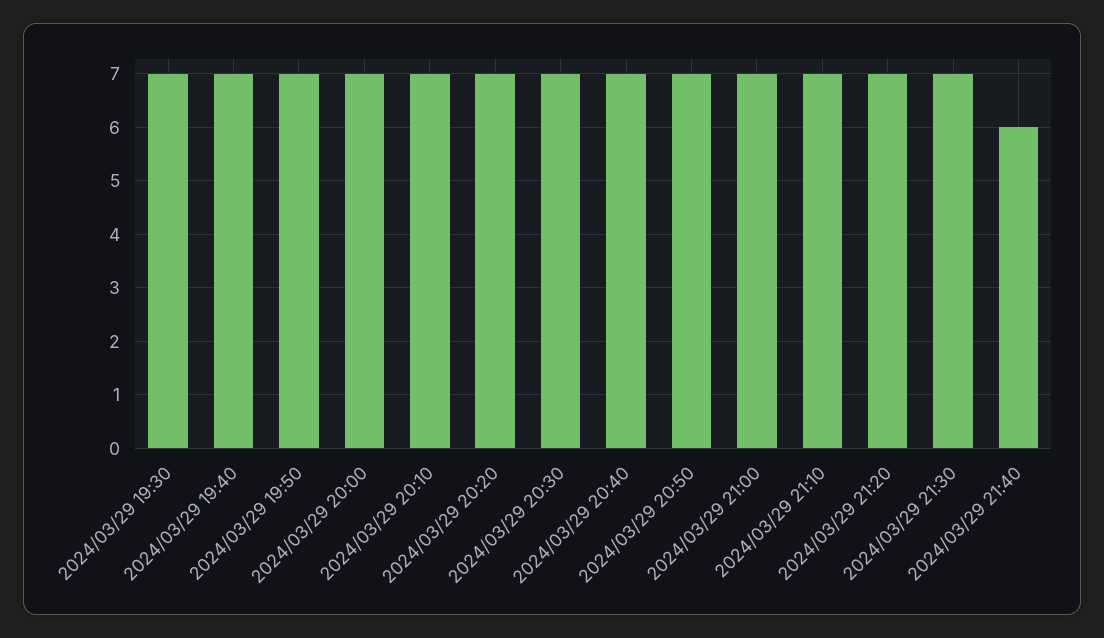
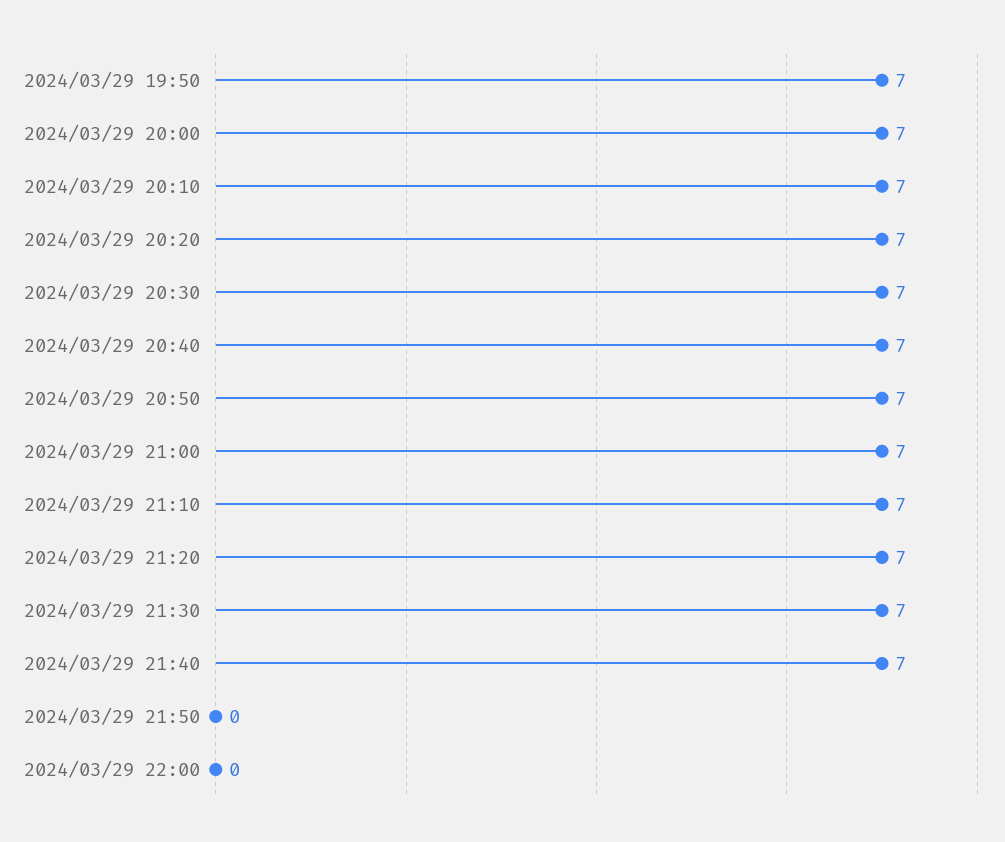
2024/03/29 19:30: 7 -> none
2024/03/29 19:40: 7 -> none
2024/03/29 21:40: 6 -> 7
2024/03/29 21:50: none -> 0
2024/03/29 22:00: none -> 0

